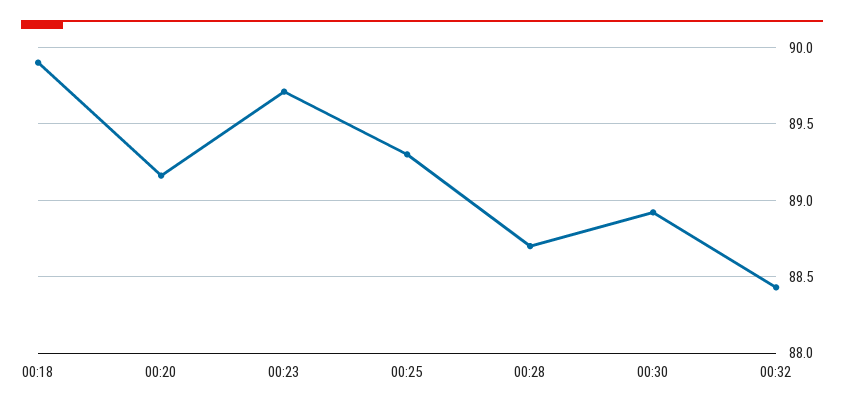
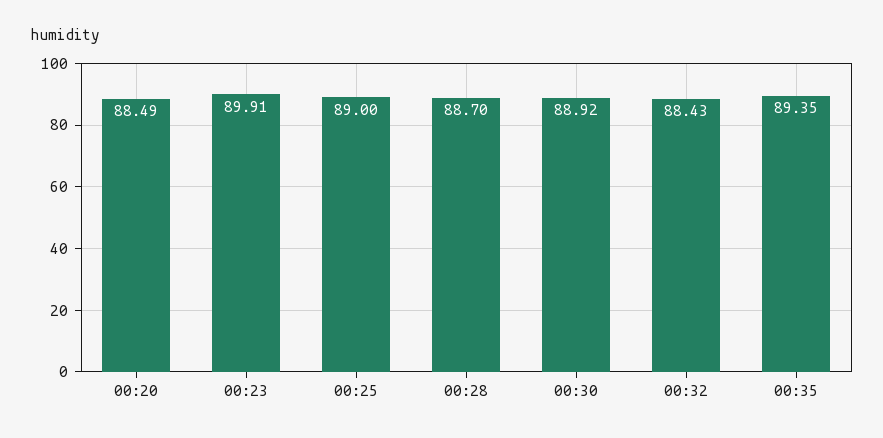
00:18: 89.9 -> none
00:20: 89.15 -> 88.49
00:23: 89.7 -> 89.91
00:25: 89.3 -> 89
00:35: none -> 89.35

